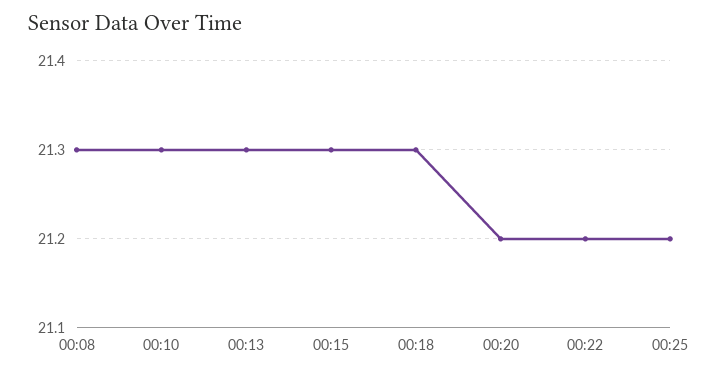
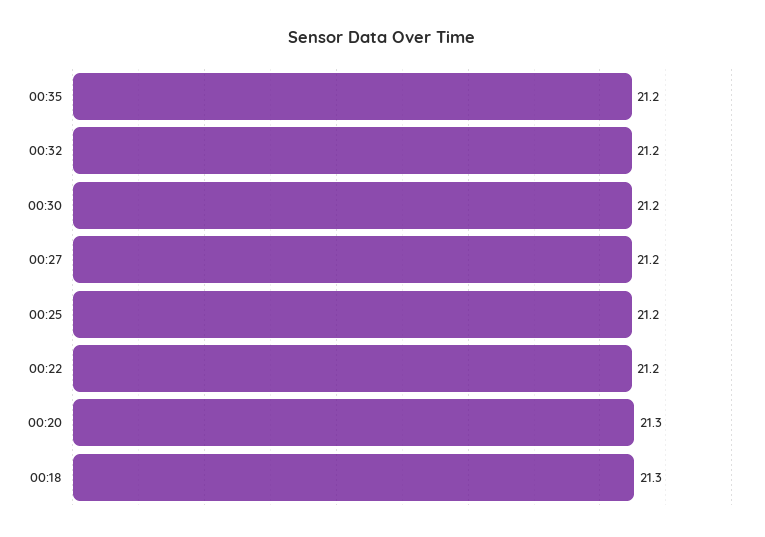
00:08: 21.3 -> none
00:10: 21.3 -> none
00:13: 21.3 -> none
00:15: 21.3 -> none
00:20: 21.2 -> 21.3
00:35: none -> 21.2
00:32: none -> 21.2
00:30: none -> 21.2
00:27: none -> 21.2

